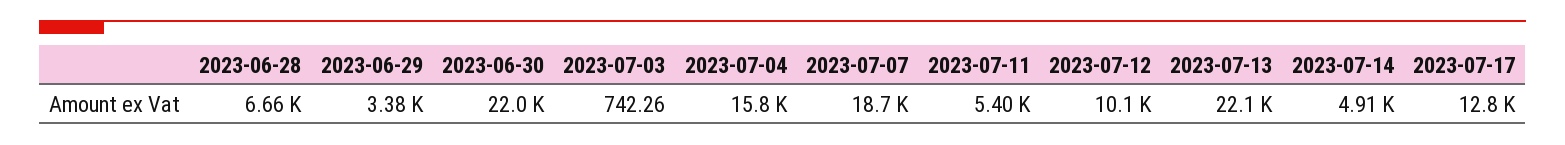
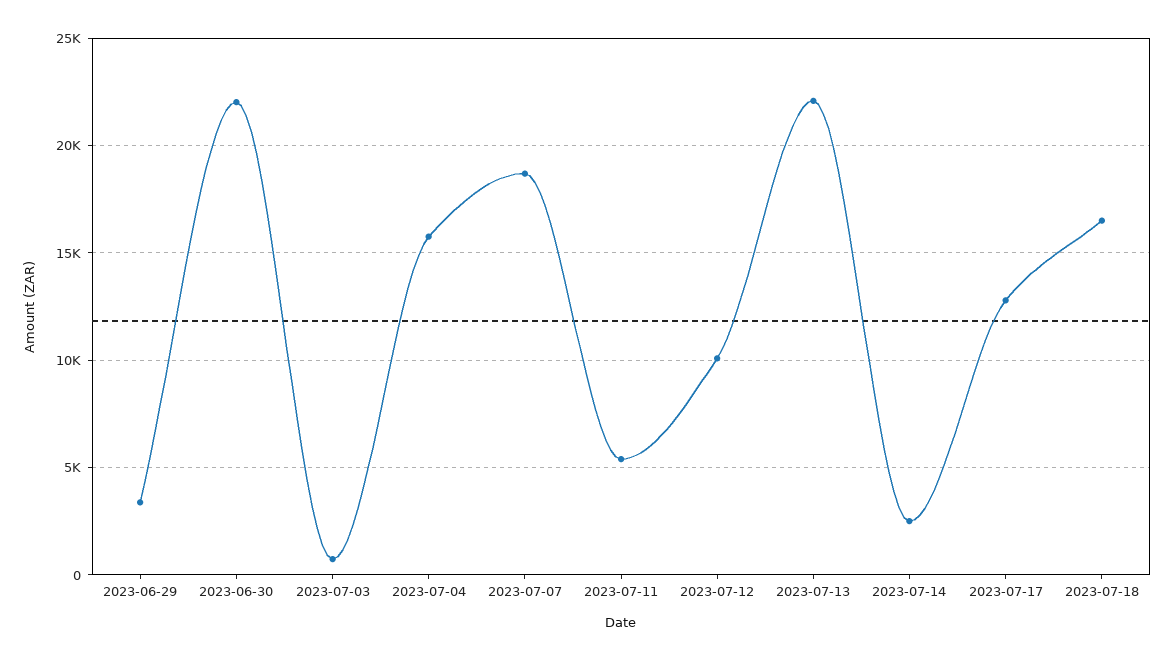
2023-06-28: 6660 -> none
2023-07-14: 4910 -> 2500
2023-07-18: none -> 16500

